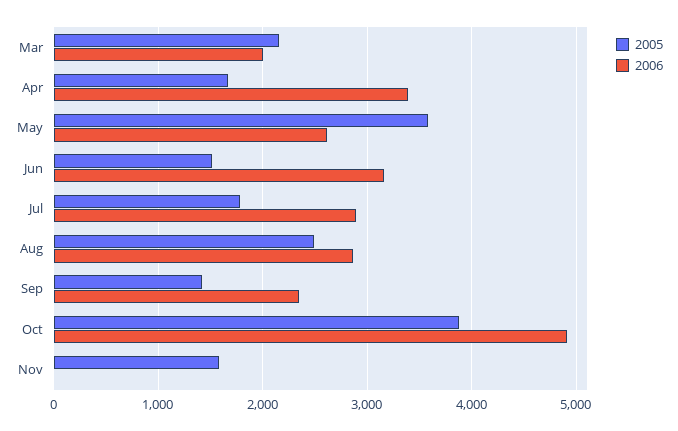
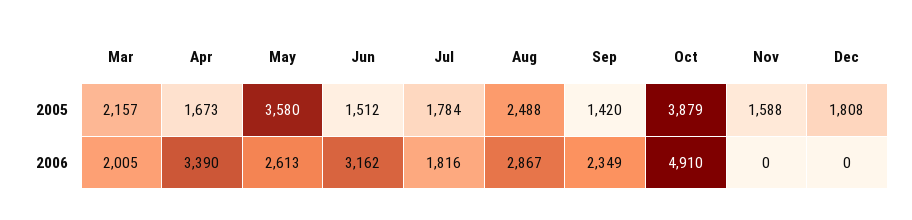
2006, Jul: 2900 -> 1816
2005, Dec: none -> 1808
2006, Dec: none -> 0

